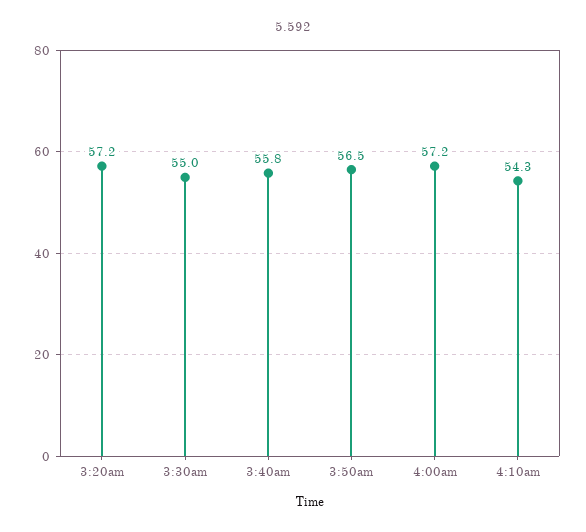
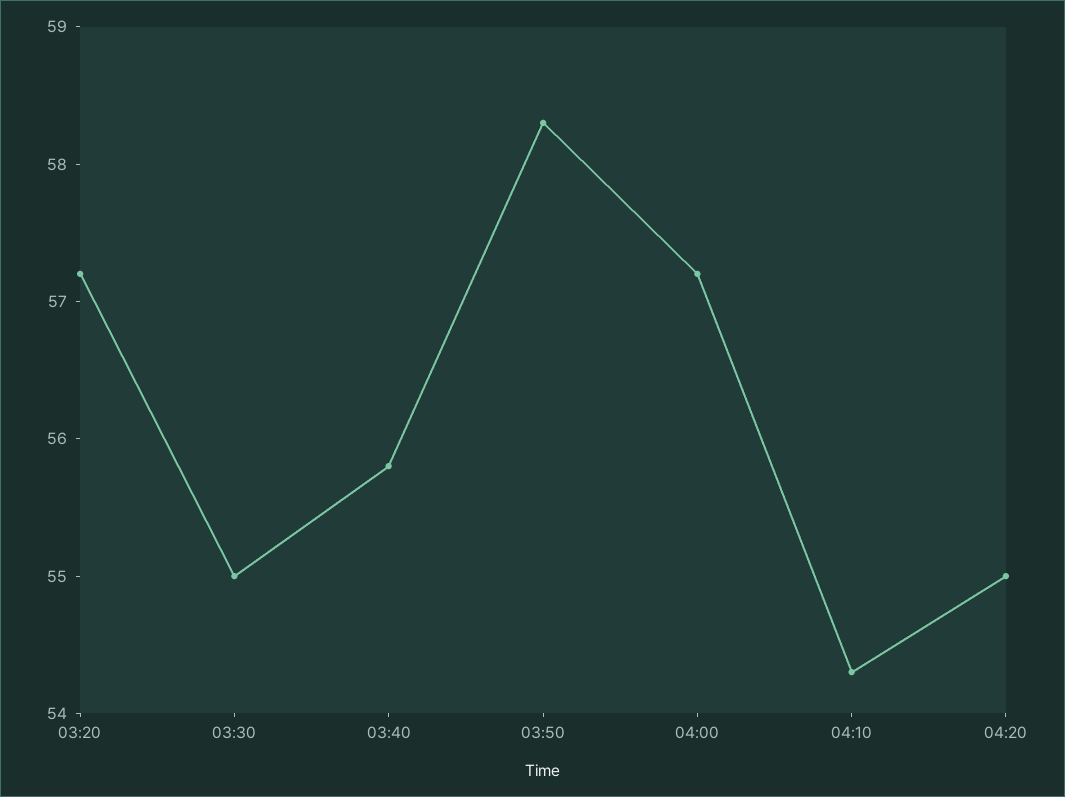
3:50am: 56.5 -> 58.3
04:20: none -> 55

